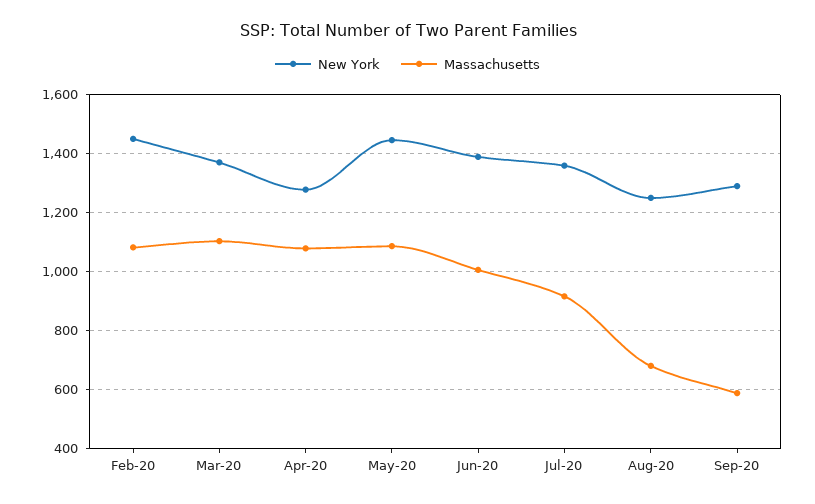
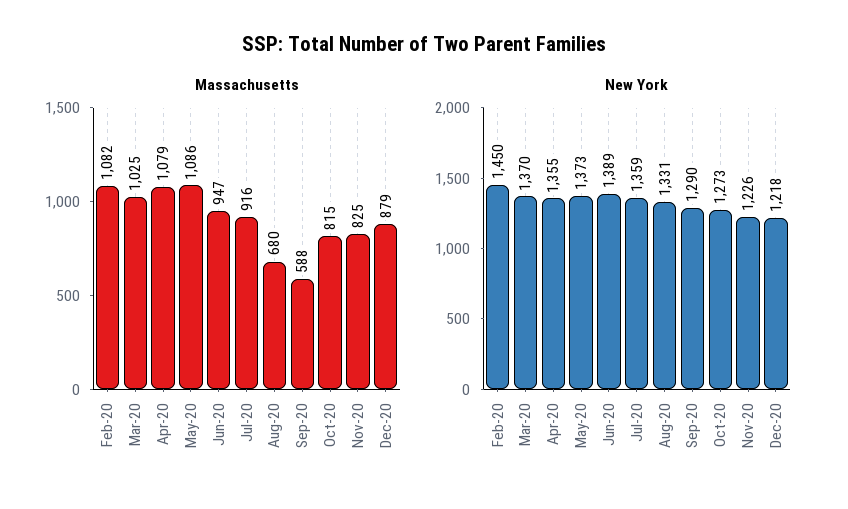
Massachusetts, Mar-20: 1100 -> 1025
New York, Apr-20: 1275 -> 1355
New York, May-20: 1450 -> 1373
Massachusetts, Jun-20: 1000 -> 947
New York, Aug-20: 1250 -> 1331
Massachusetts, Oct-20: none -> 815
Massachusetts, Nov-20: none -> 825
Massachusetts, Dec-20: none -> 879
New York, Oct-20: none -> 1273
New York, Nov-20: none -> 1226
New York, Dec-20: none -> 1218

